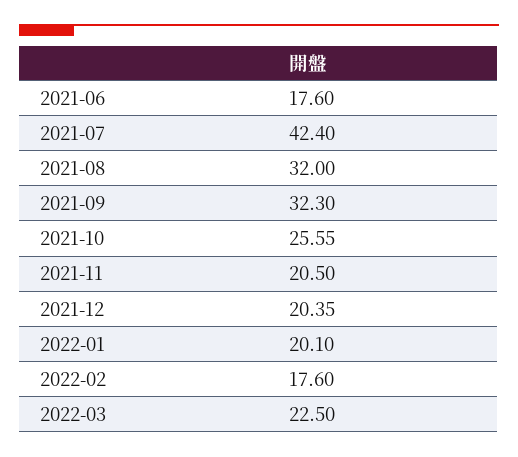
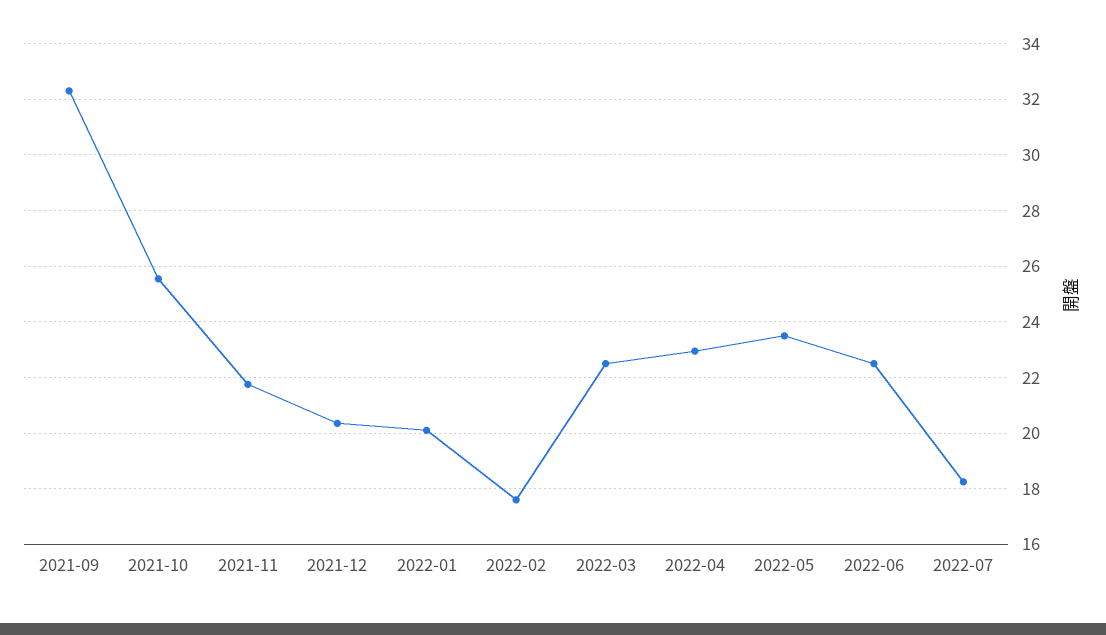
2021-06: 17.6 -> none
2021-07: 42.4 -> none
2021-08: 32 -> none
2021-11: 20.5 -> 21.75
2022-04: none -> 23
2022-05: none -> 23.5
2022-06: none -> 22.5
2022-07: none -> 18.25

